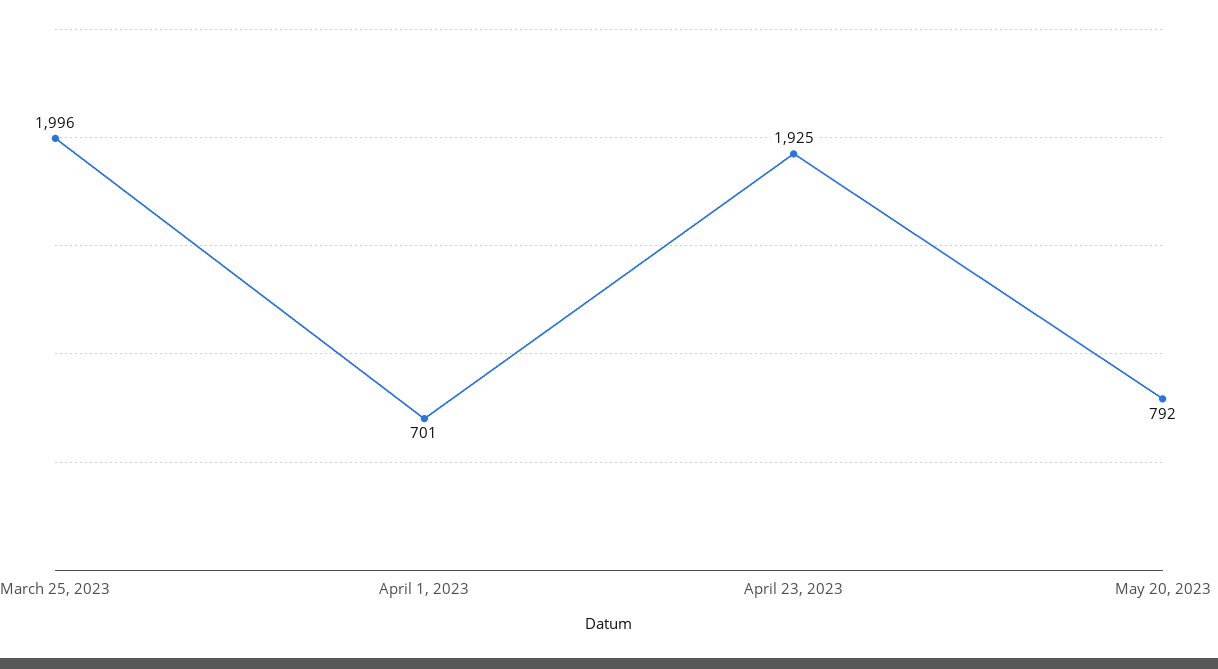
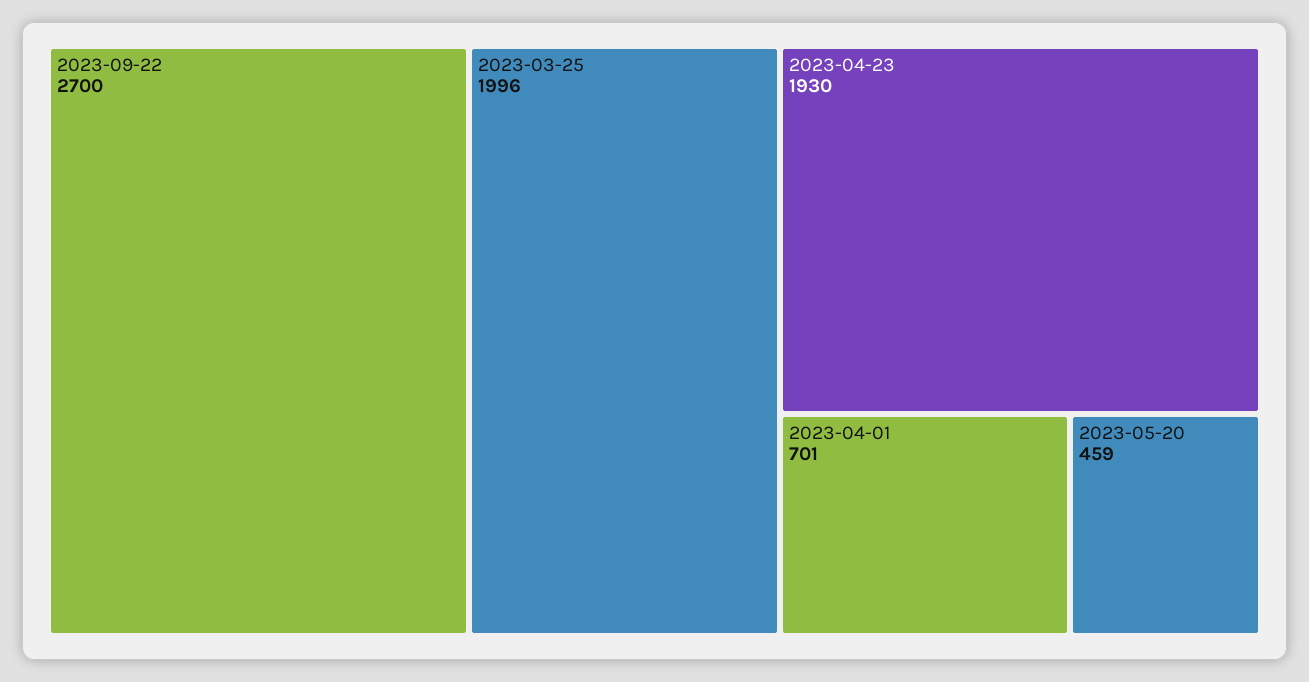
April 23, 2023: 1925 -> 1930
May 20, 2023: 792 -> 459
2023-09-22: none -> 2700

